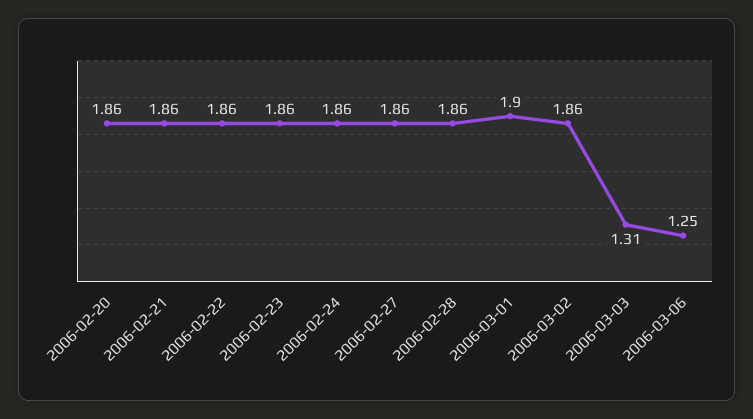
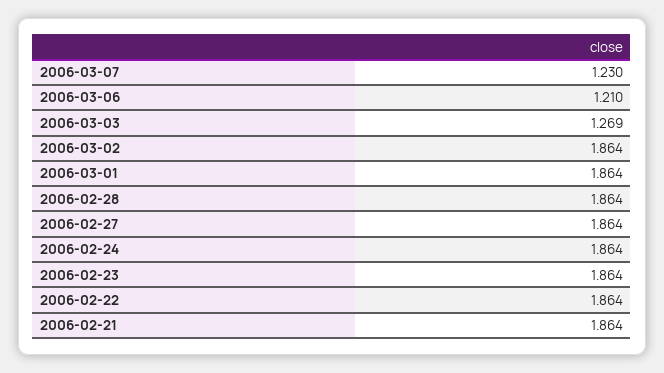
2006-02-20: 1.86 -> none
2006-03-01: 1.9 -> 1.864
2006-03-03: 1.31 -> 1.269
2006-03-06: 1.25 -> 1.21
2006-03-07: none -> 1.23

